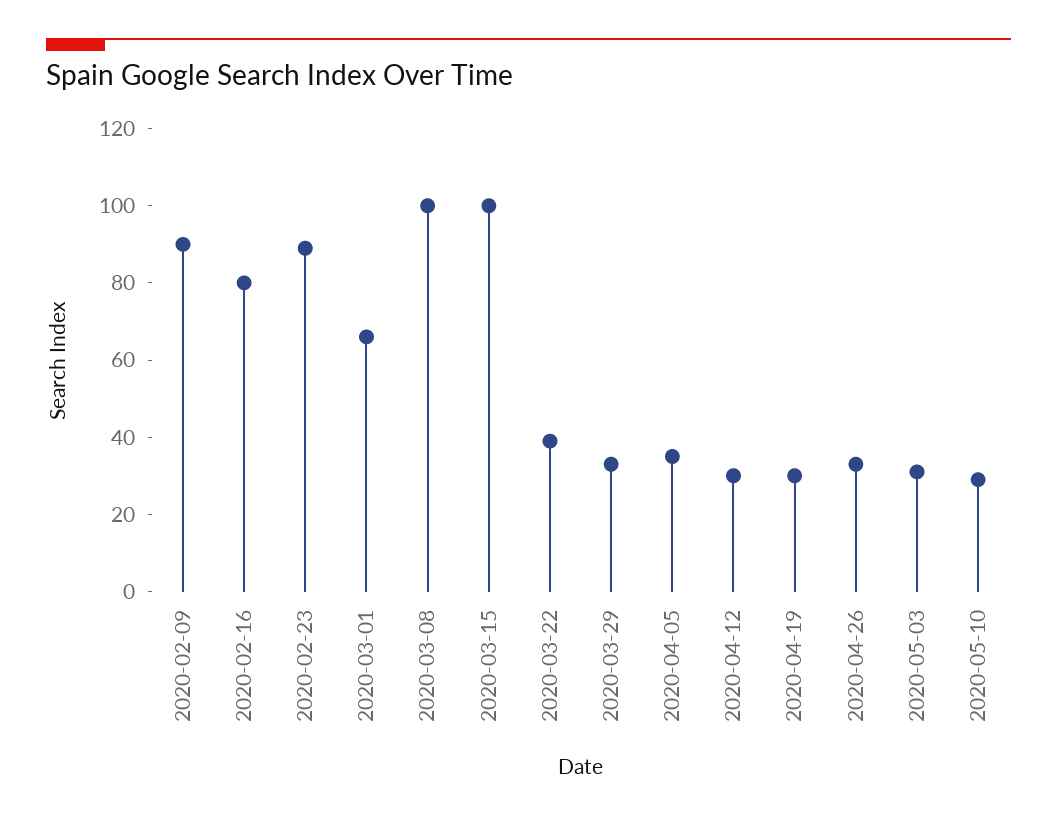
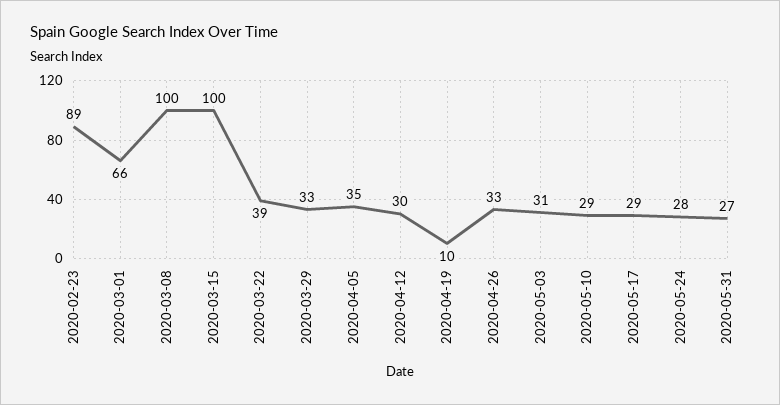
2020-02-09: 90 -> none
2020-02-16: 80 -> none
2020-04-19: 30 -> 10
2020-05-17: none -> 29
2020-05-24: none -> 28
2020-05-31: none -> 27

